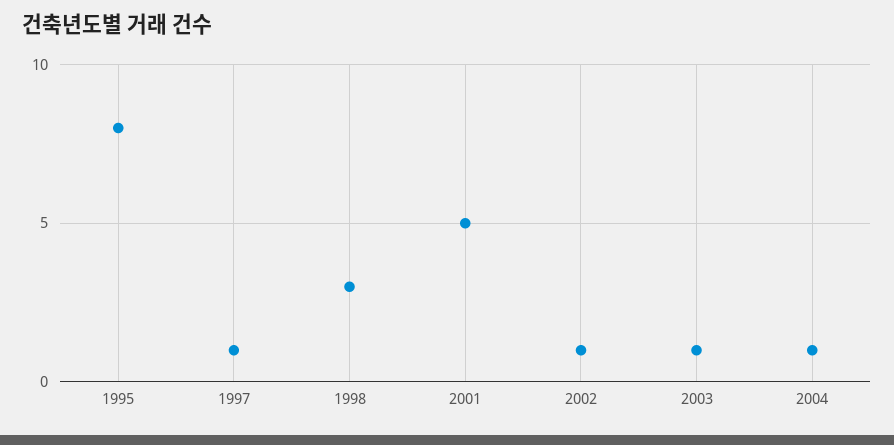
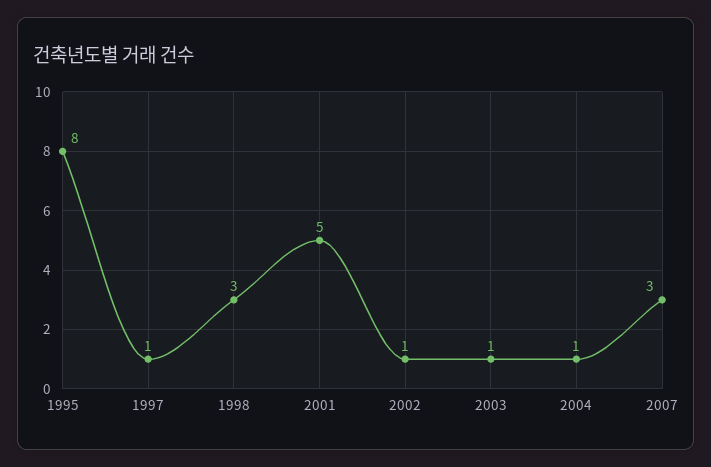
2007: none -> 3

